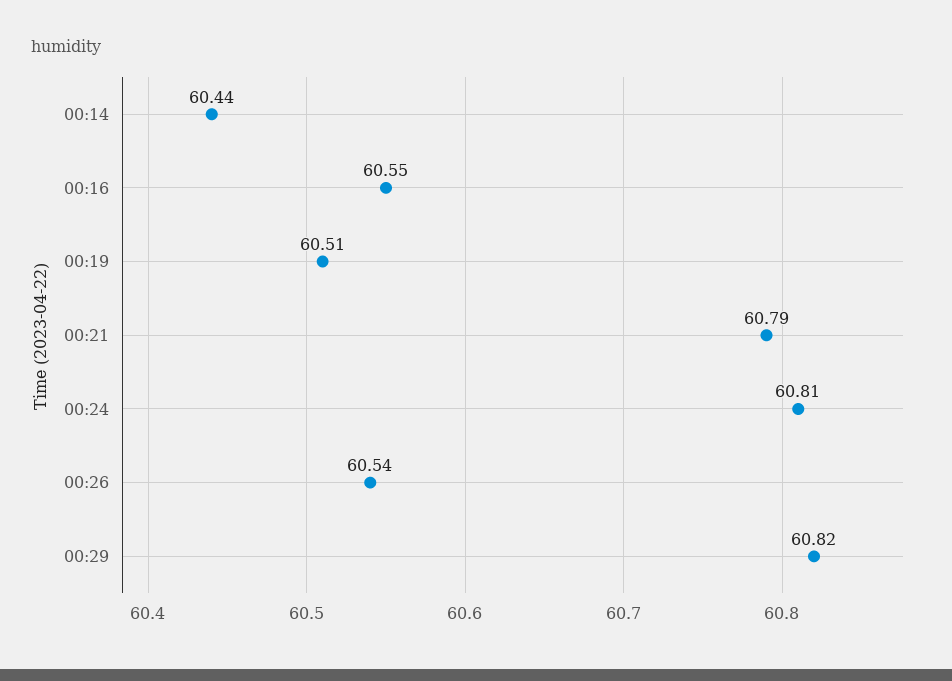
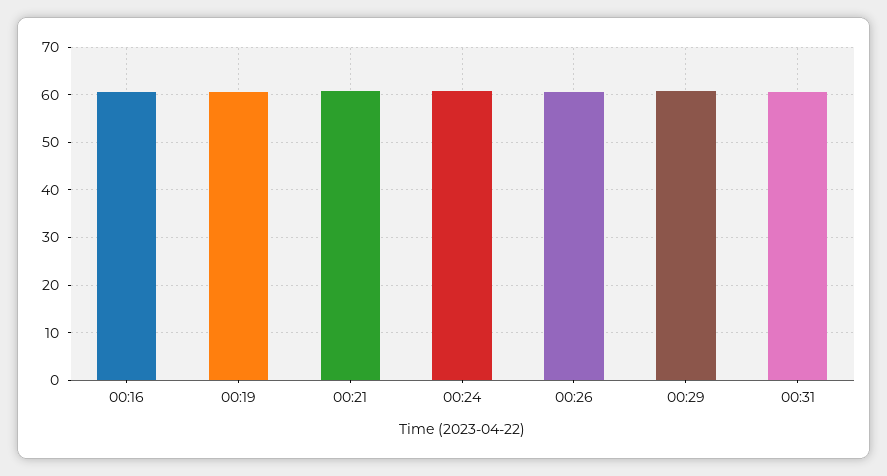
00:14: 60.44 -> none
00:31: none -> 60

